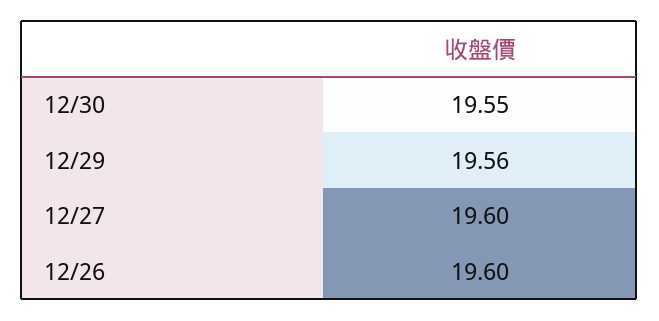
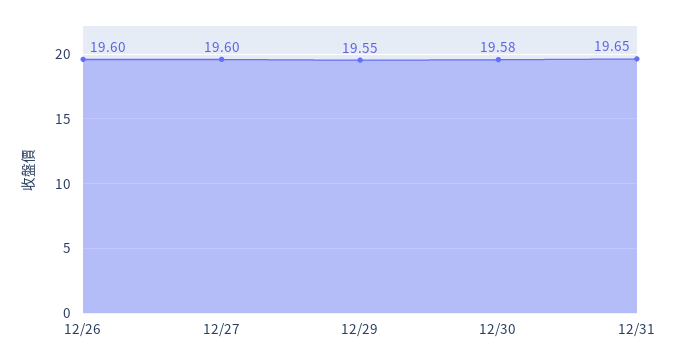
12/30: 19.55 -> 19.58
12/29: 19.56 -> 19.55
12/31: none -> 19.65

